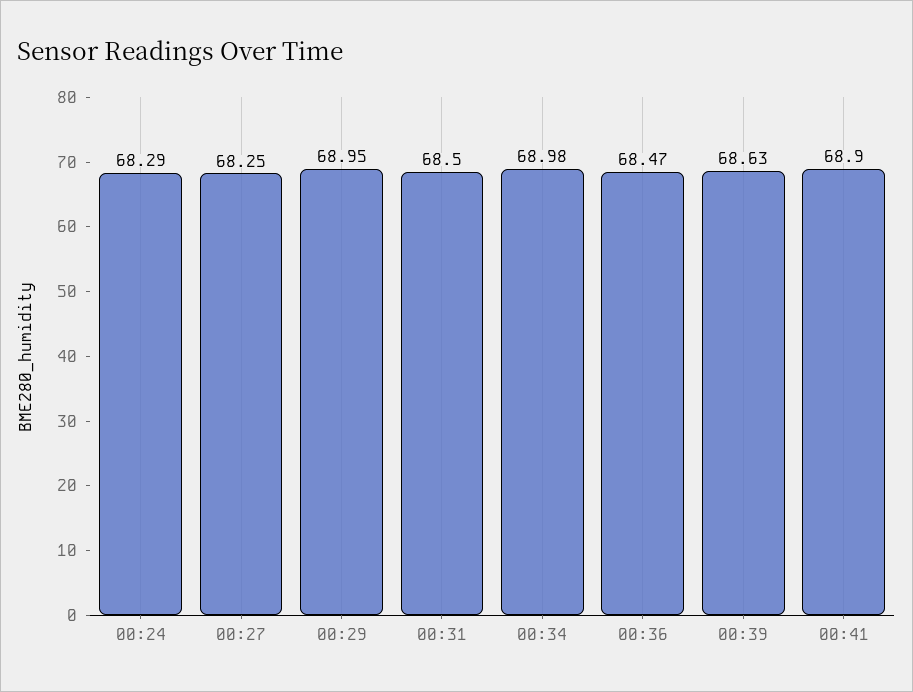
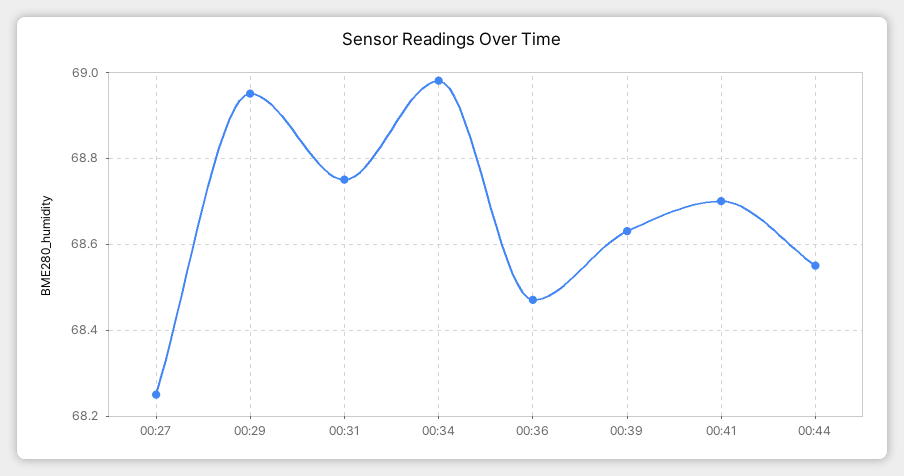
00:24: 68.29 -> none
00:31: 68.5 -> 68.75
00:41: 68.9 -> 68.7
00:44: none -> 68.55

